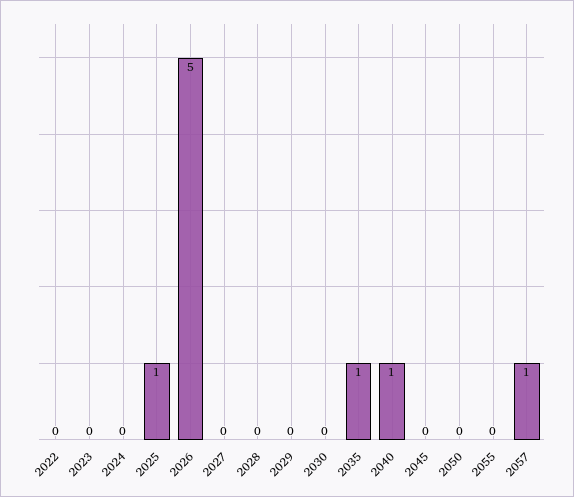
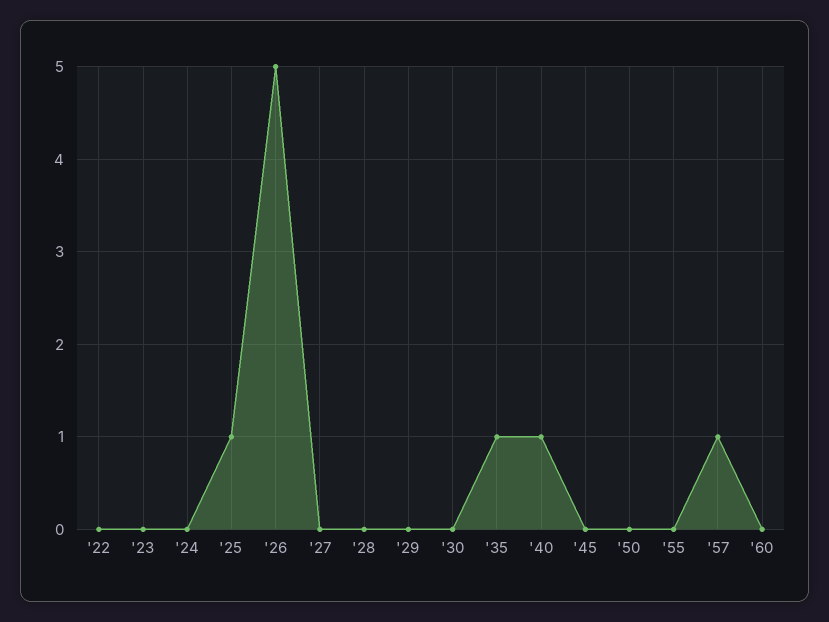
'60: none -> 0

